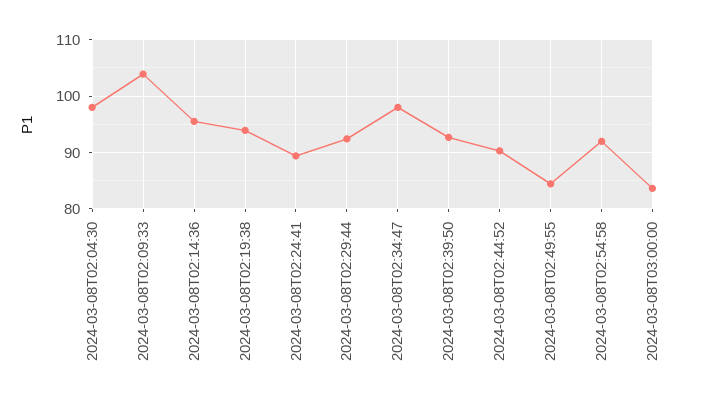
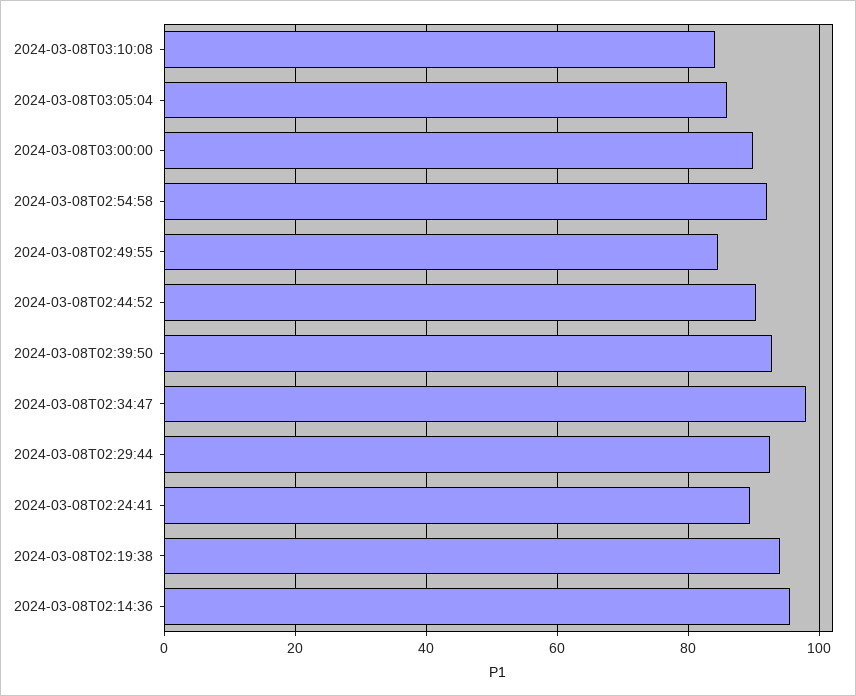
2024-03-08T02:04:30: 98 -> none
2024-03-08T02:09:33: 104 -> none
2024-03-08T03:00:00: 84 -> 90
2024-03-08T03:10:08: none -> 84
2024-03-08T03:05:04: none -> 86

